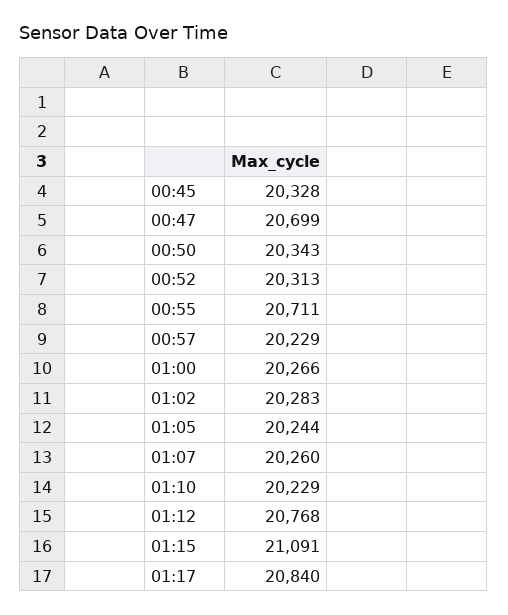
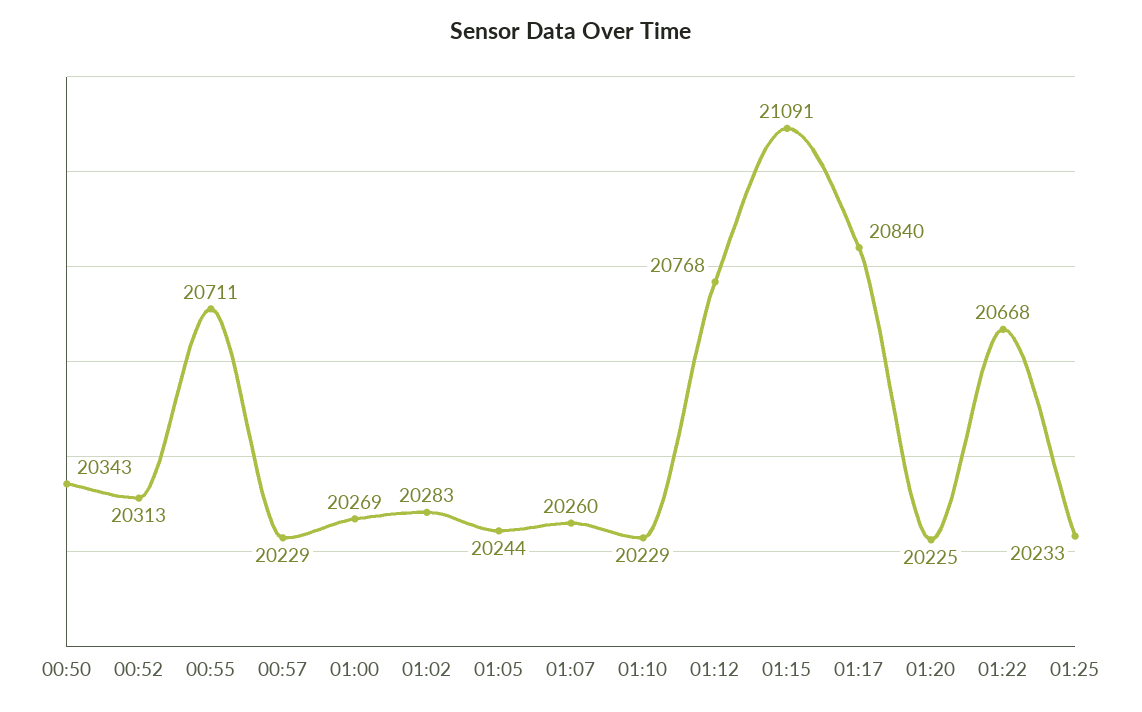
00:45: 20328 -> none
00:47: 20699 -> none
01:00: 20266 -> 20269
01:20: none -> 20225
01:22: none -> 20668
01:25: none -> 20233

